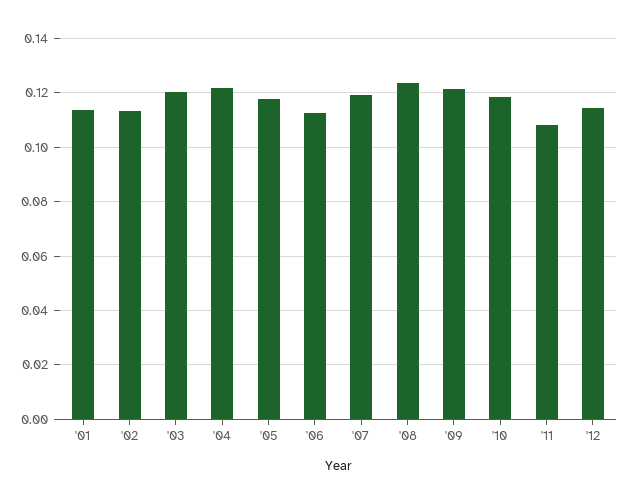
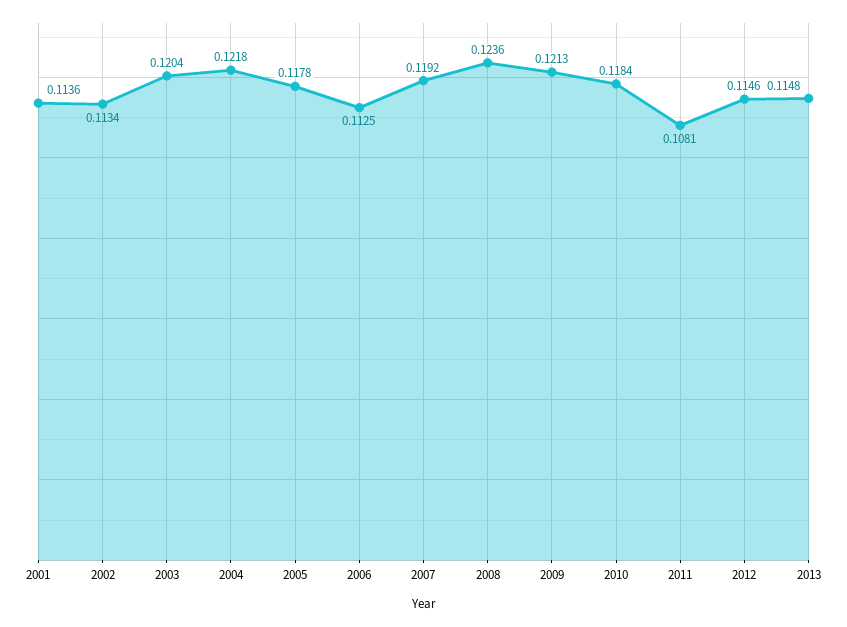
2013: none -> 0.1148

